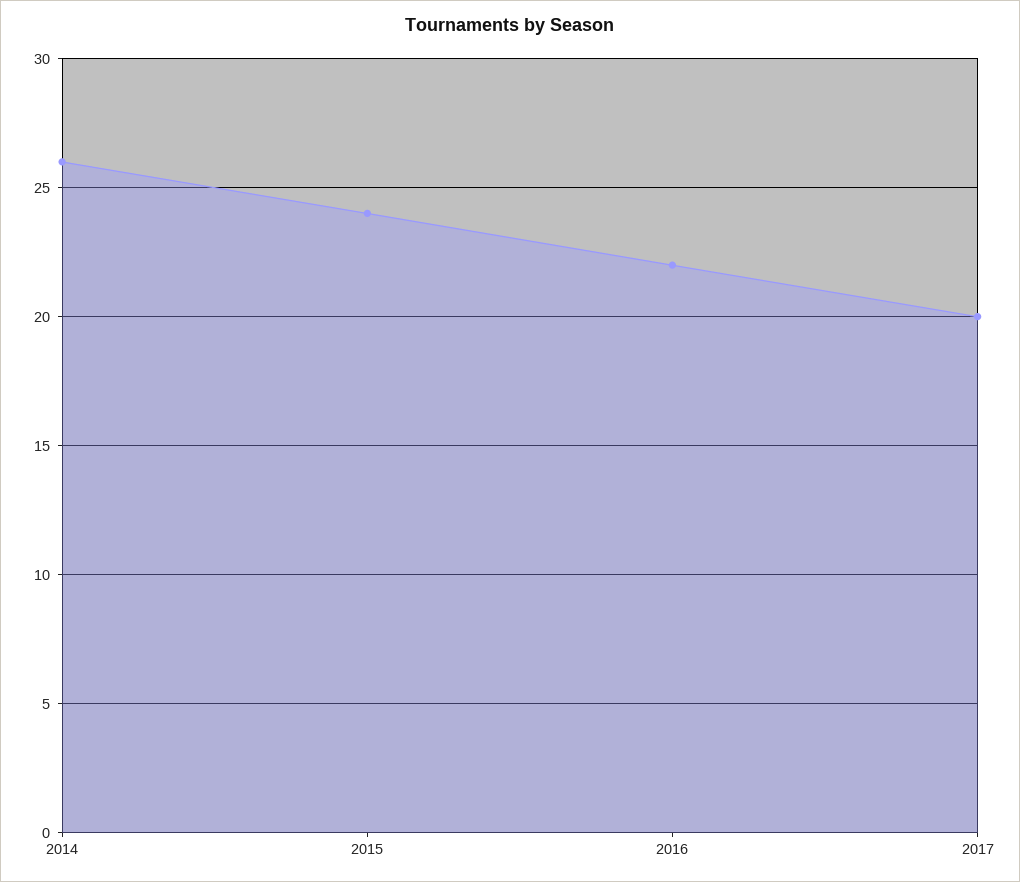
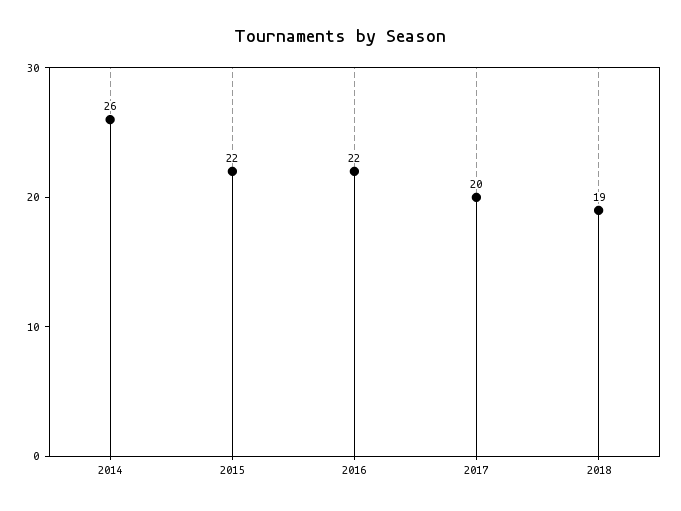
2015: 24 -> 22
2018: none -> 19

